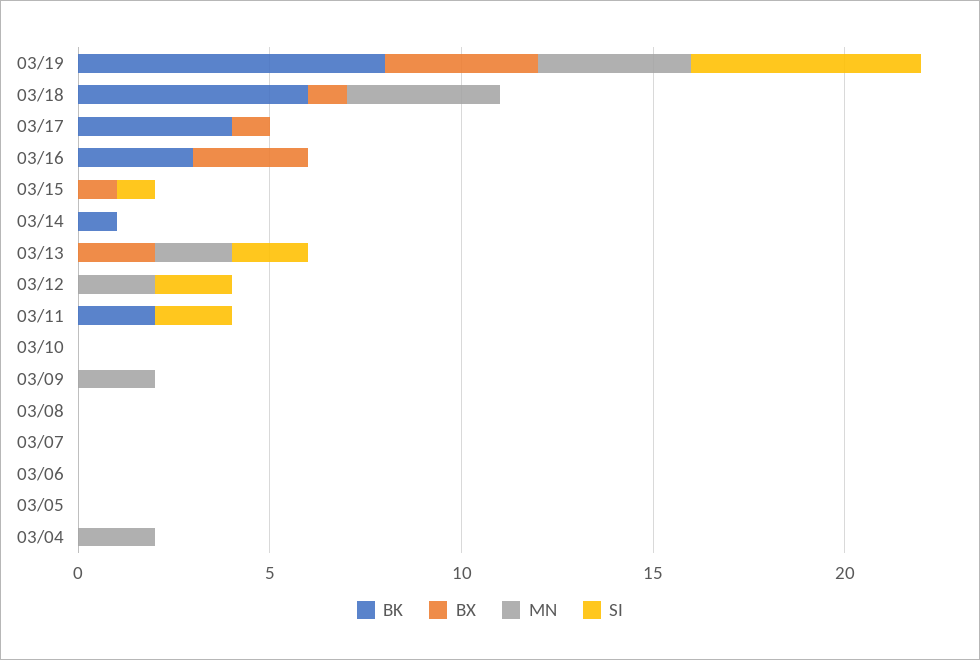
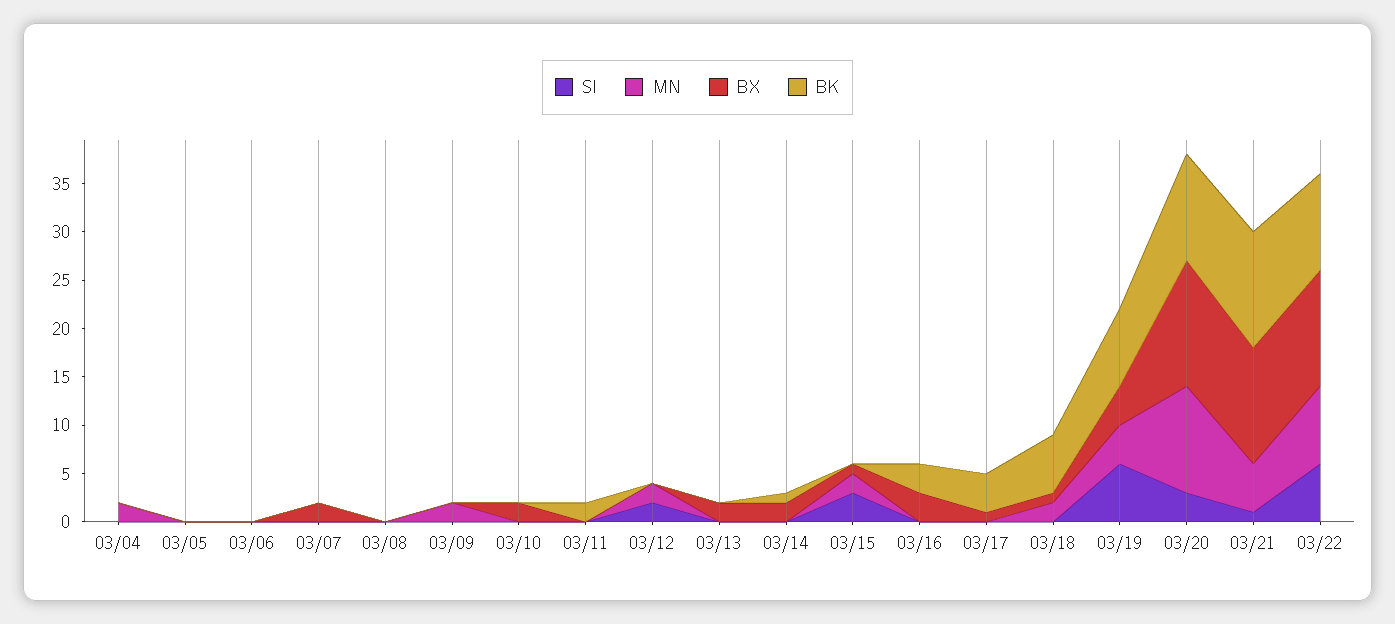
MN, 03/18: 4 -> 2
MN, 03/15: 0 -> 2
SI, 03/15: 1 -> 3
BX, 03/14: 0 -> 2
MN, 03/13: 2 -> 0
SI, 03/13: 2 -> 0
SI, 03/11: 2 -> 0
BX, 03/10: 0 -> 2
BX, 03/07: 0 -> 2
SI, 03/20: none -> 3
MN, 03/20: none -> 11
BX, 03/20: none -> 13
BK, 03/20: none -> 11
SI, 03/21: none -> 1
MN, 03/21: none -> 5
BX, 03/21: none -> 12
BK, 03/21: none -> 12
SI, 03/22: none -> 6
MN, 03/22: none -> 8
BX, 03/22: none -> 12
BK, 03/22: none -> 10

